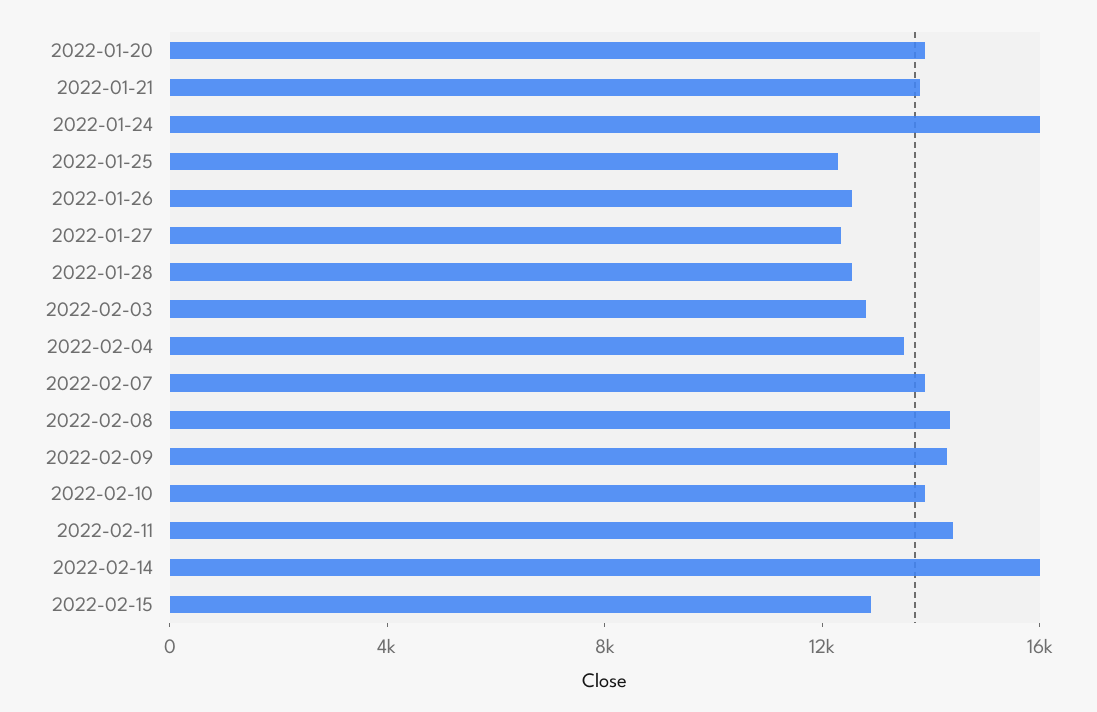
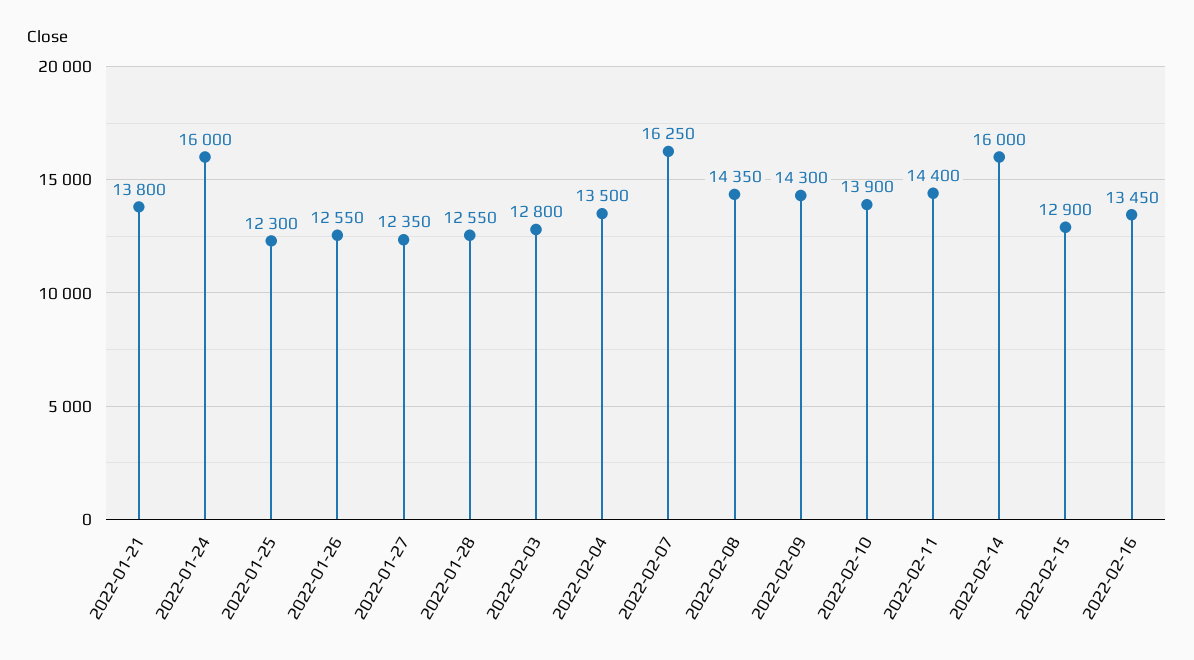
2022-01-20: 14000 -> none
2022-02-07: 14000 -> 16250
2022-02-16: none -> 13450

